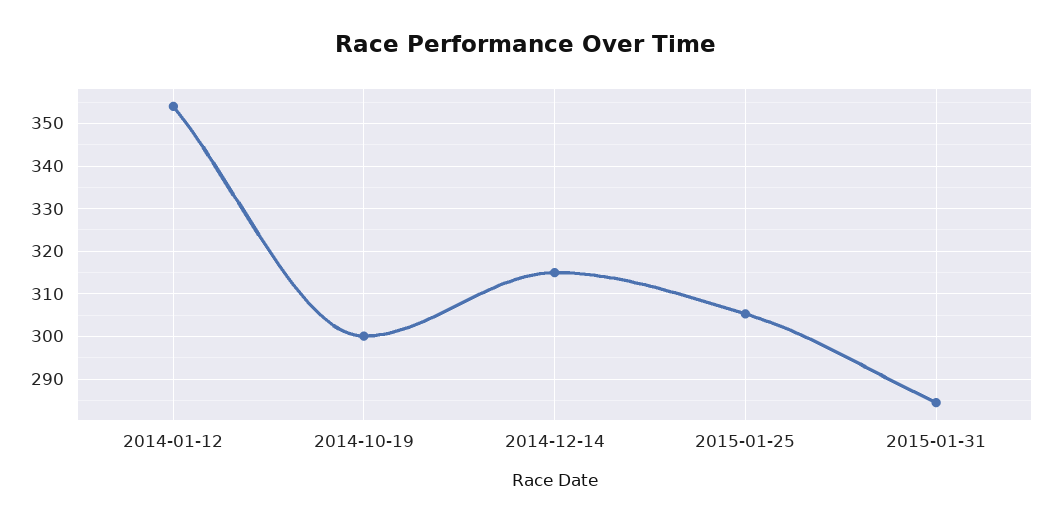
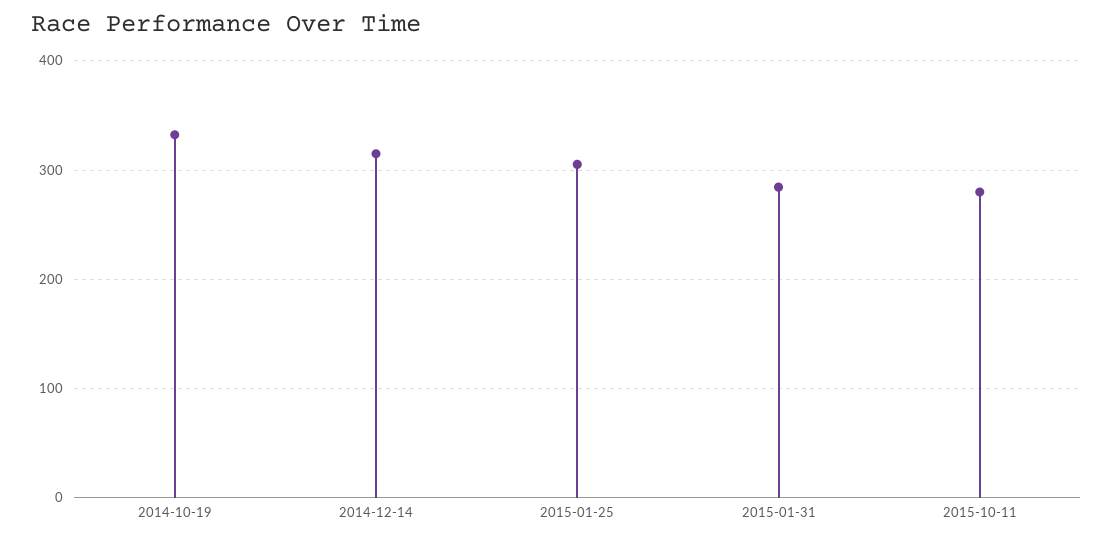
2014-01-12: 354 -> none
2014-10-19: 300 -> 330
2015-10-11: none -> 280

